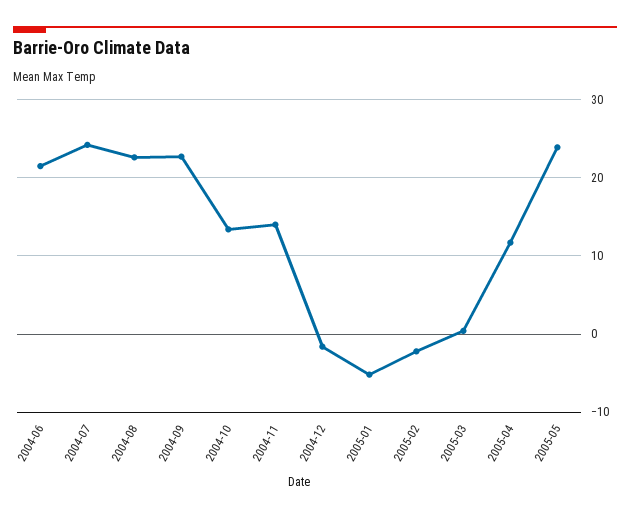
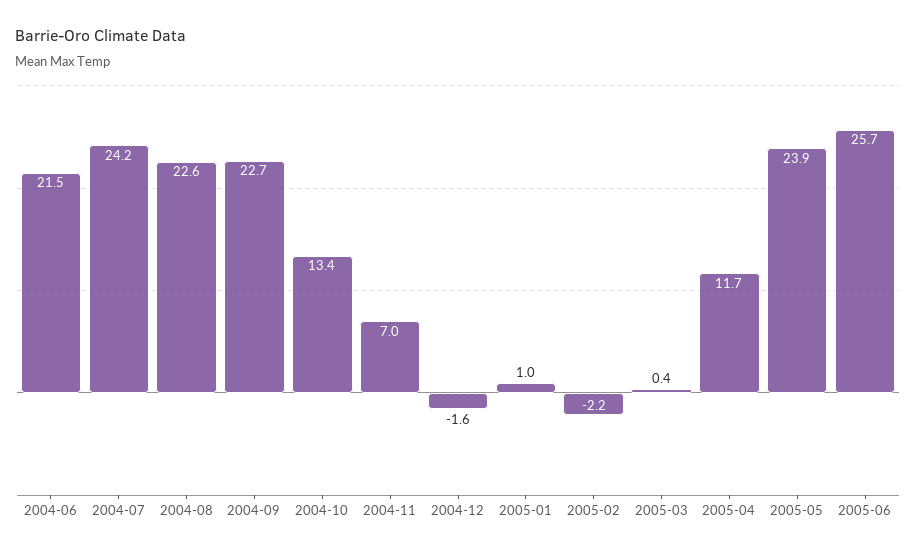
2004-11: 14 -> 7
2005-01: -5 -> 1
2005-06: none -> 25.7

